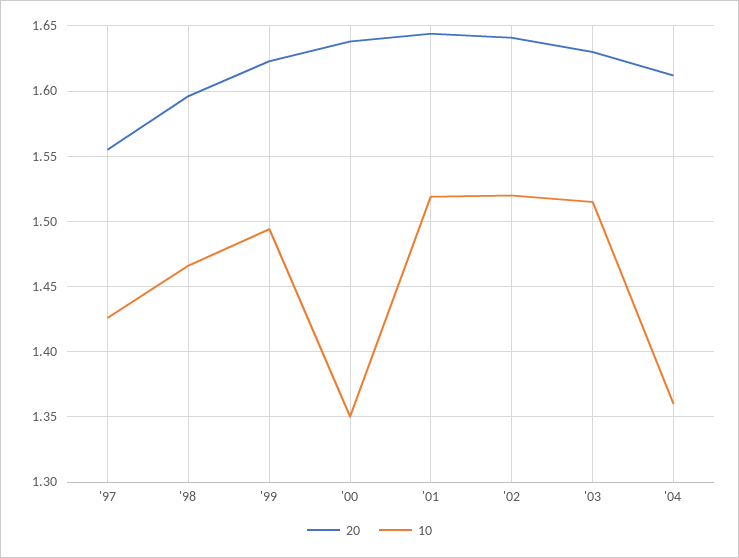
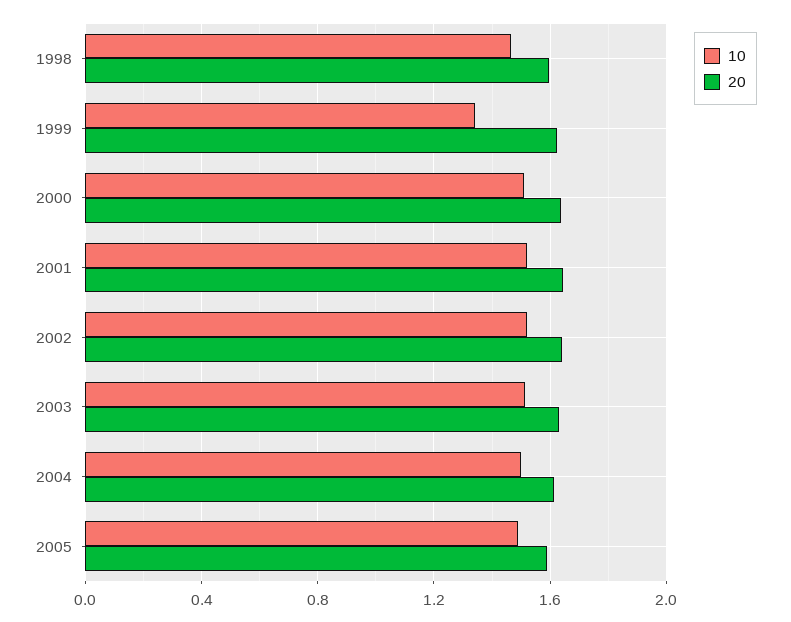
20, '97: 1.555 -> none
10, '97: 1.425 -> none
10, '99: 1.495 -> 1.35
10, '00: 1.35 -> 1.5
10, '04: 1.36 -> 1.5
10, 2005: none -> 1.5
20, 2005: none -> 1.6

